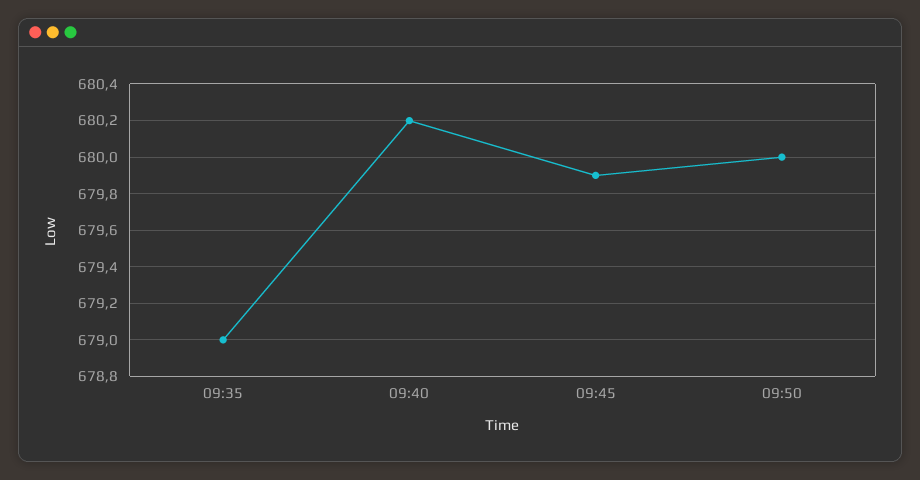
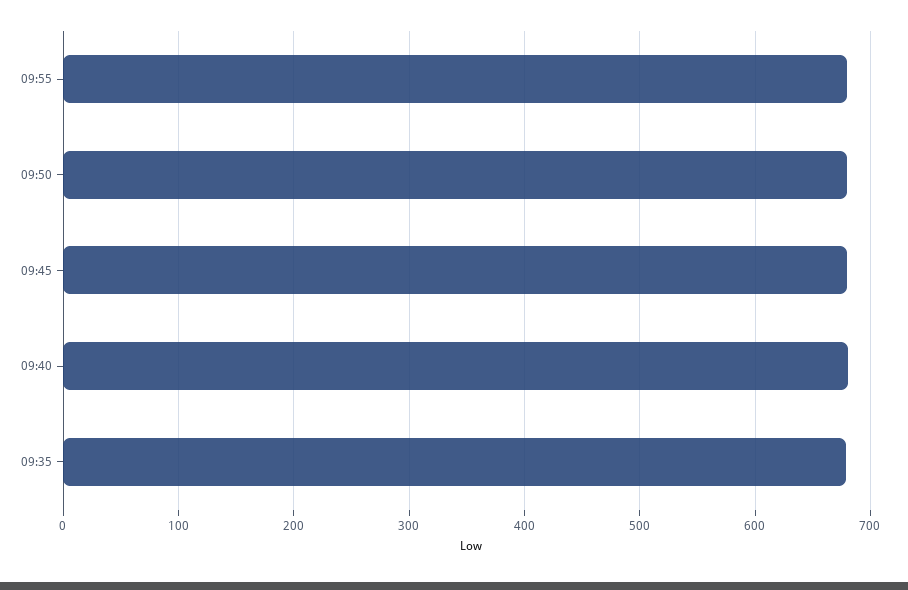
09:55: none -> 680

